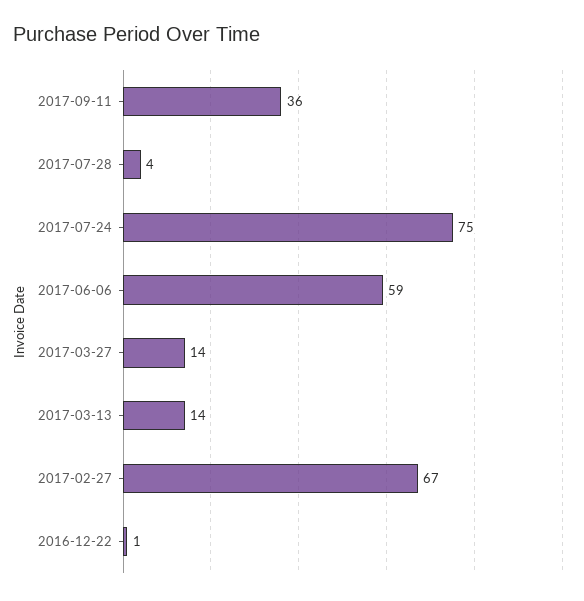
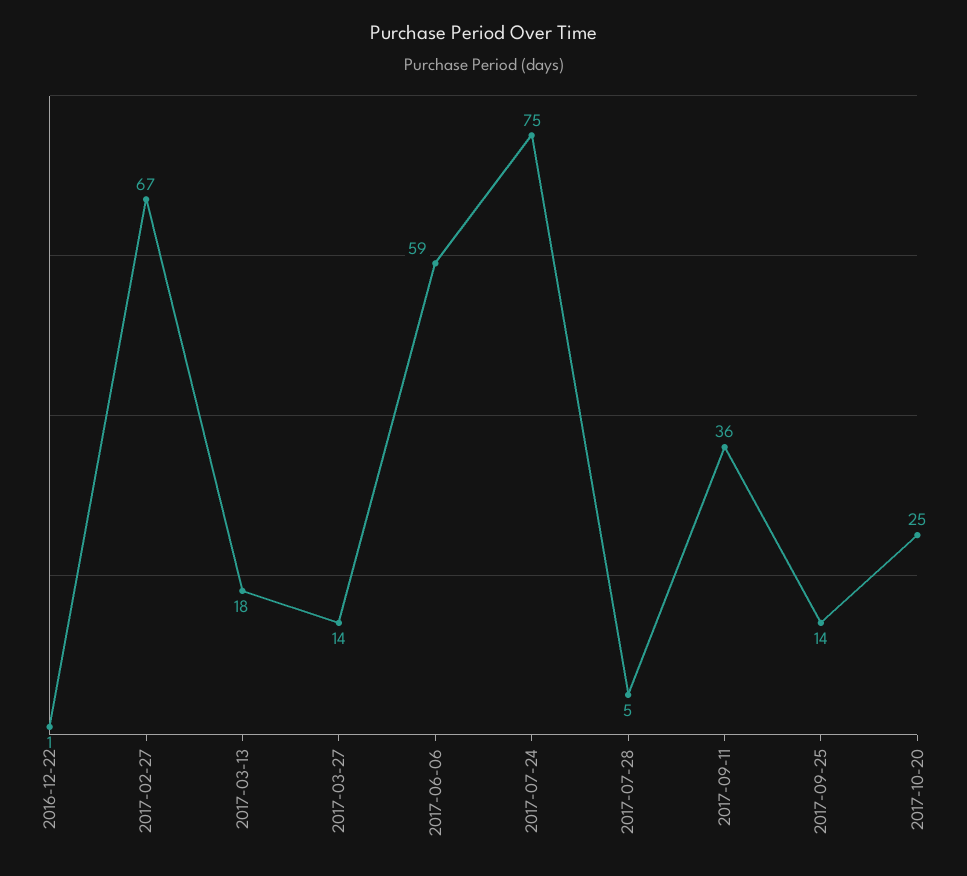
2017-07-28: 4 -> 5
2017-03-13: 14 -> 18
2017-09-25: none -> 14
2017-10-20: none -> 25

